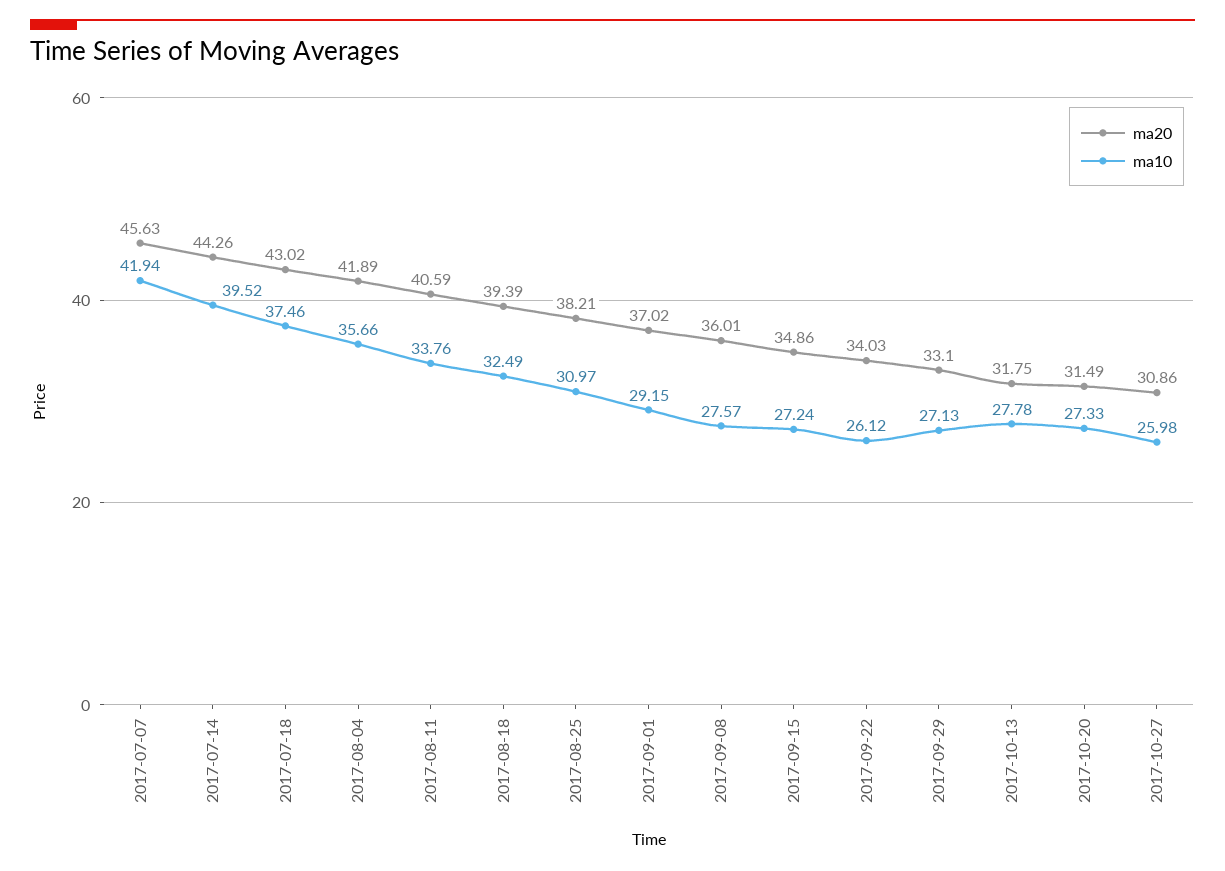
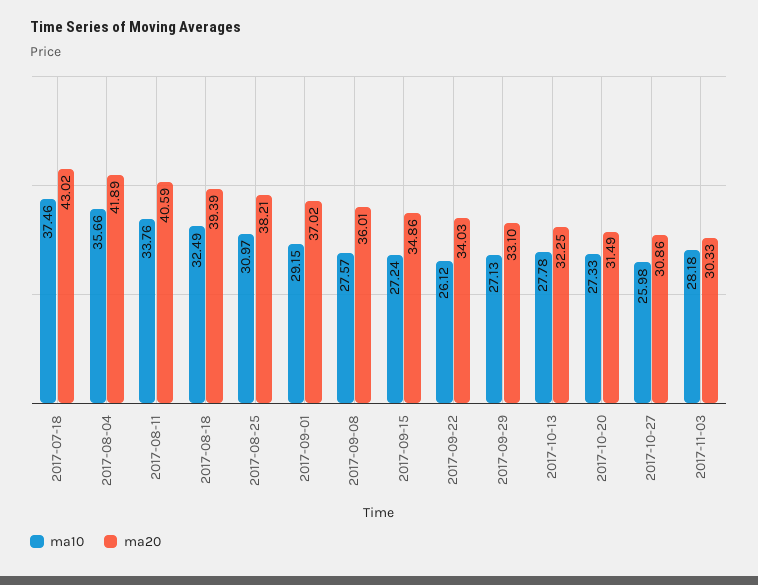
ma20, 2017-07-07: 45.63 -> none
ma10, 2017-07-07: 41.94 -> none
ma20, 2017-07-14: 44.26 -> none
ma10, 2017-07-14: 39.52 -> none
ma20, 2017-10-13: 31.75 -> 32.25
ma10, 2017-11-03: none -> 28.18
ma20, 2017-11-03: none -> 30.33

